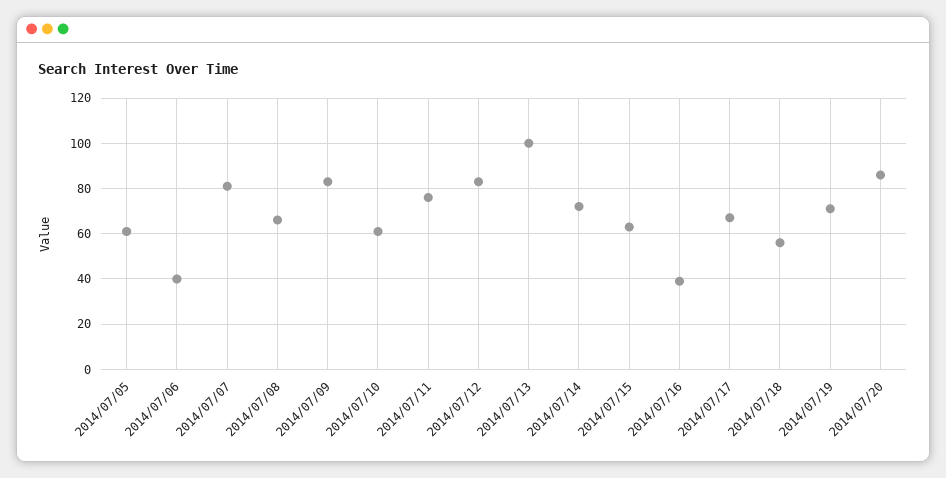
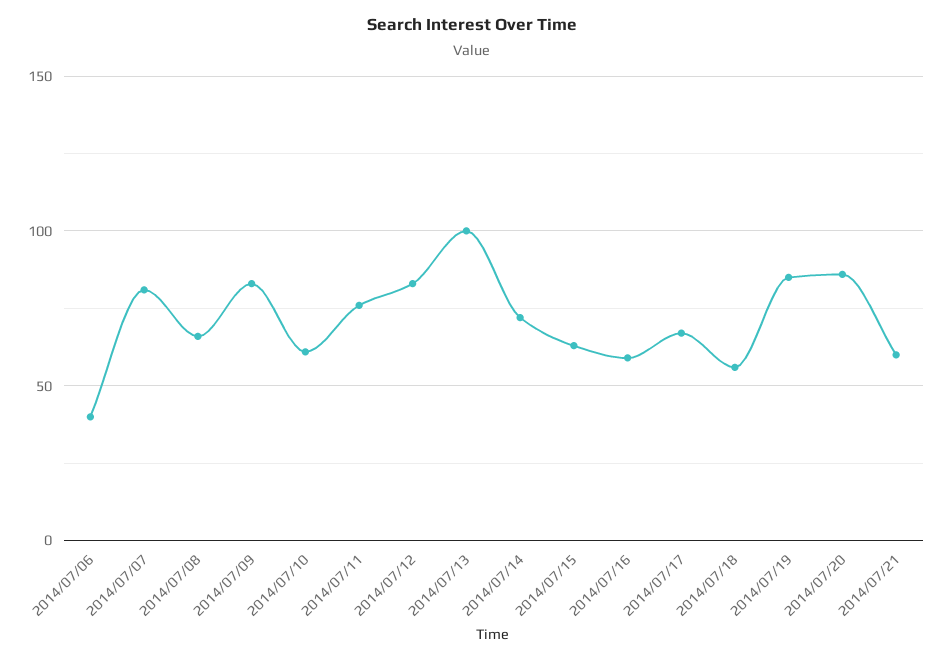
2014/07/05: 60 -> none
2014/07/16: 40 -> 60
2014/07/19: 70 -> 85
2014/07/21: none -> 60

